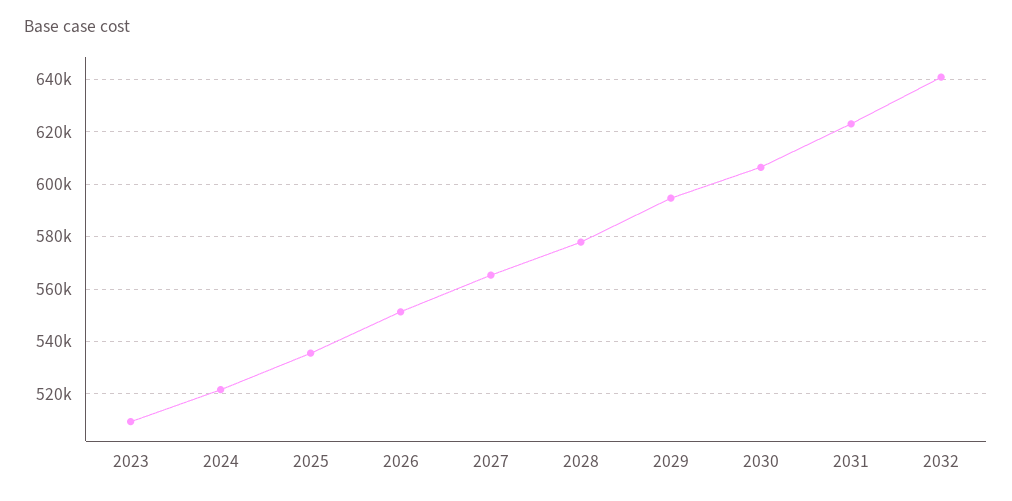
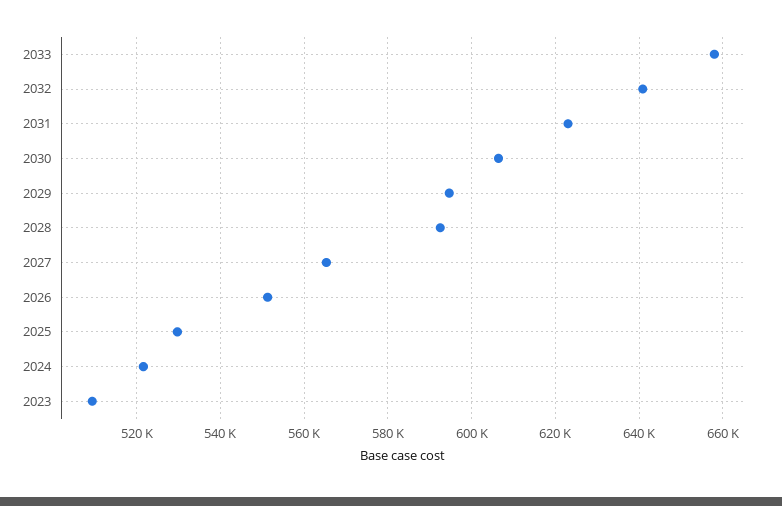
2025: 535000 -> 530000
2028: 577500 -> 592000
2033: none -> 658000

